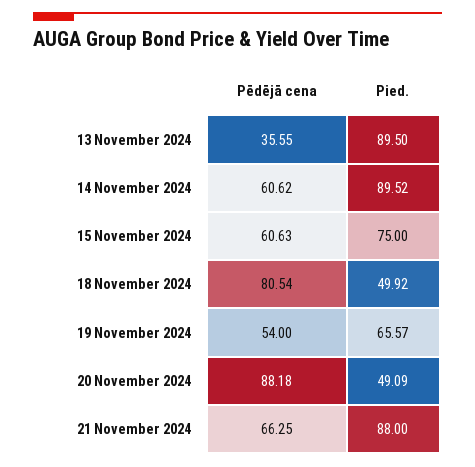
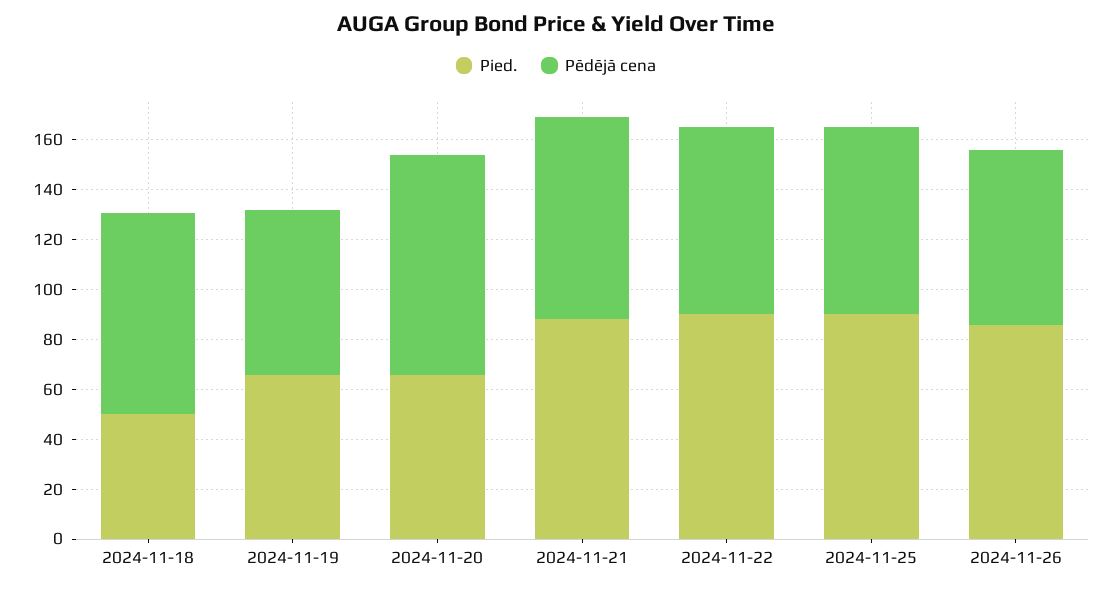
Pēdējā cena, 13 November 2024: 35.55 -> none
Pied., 13 November 2024: 89.5 -> none
Pēdējā cena, 14 November 2024: 60.62 -> none
Pied., 14 November 2024: 89.52 -> none
Pēdējā cena, 15 November 2024: 60.63 -> none
Pied., 15 November 2024: 75 -> none
Pēdējā cena, 19 November 2024: 54 -> 65
Pied., 20 November 2024: 49.09 -> 65
Pēdējā cena, 21 November 2024: 66.25 -> 80
Pied., 2024-11-22: none -> 90
Pēdējā cena, 2024-11-22: none -> 75
Pied., 2024-11-25: none -> 90
Pēdējā cena, 2024-11-25: none -> 75
Pied., 2024-11-26: none -> 85
Pēdējā cena, 2024-11-26: none -> 70

